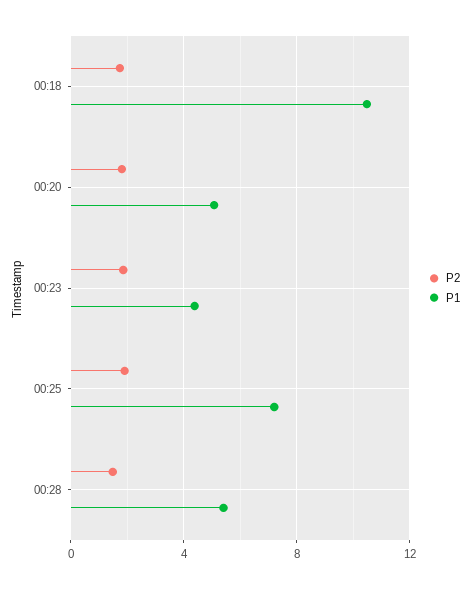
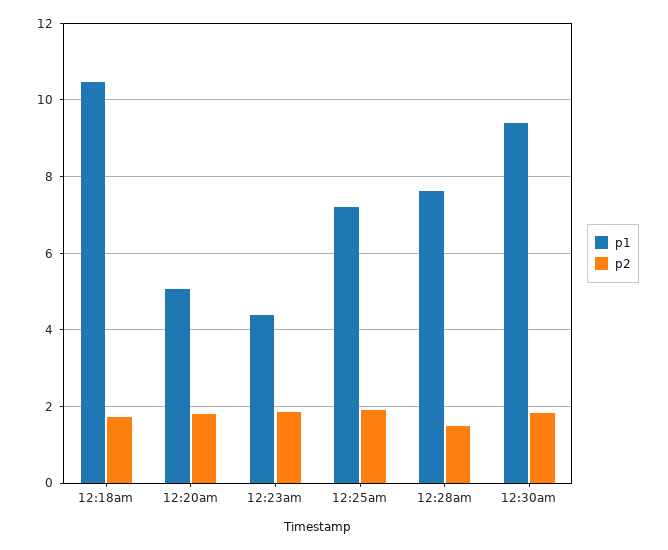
P1, 00:28: 5.5 -> 7.6
P1, 12:30am: none -> 9.4
P2, 12:30am: none -> 1.8

